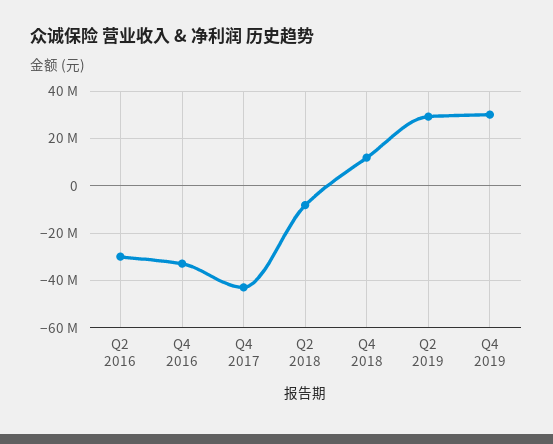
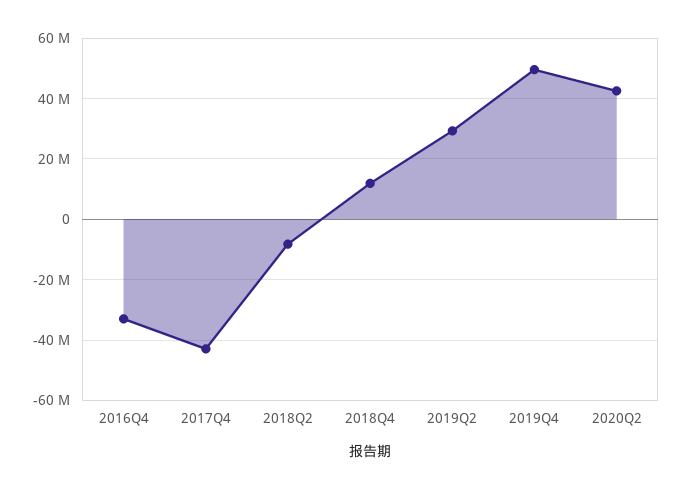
Q2 2016: -30000000 -> none
Q4 2019: 30000000 -> 50000000
2020Q2: none -> 42000000

